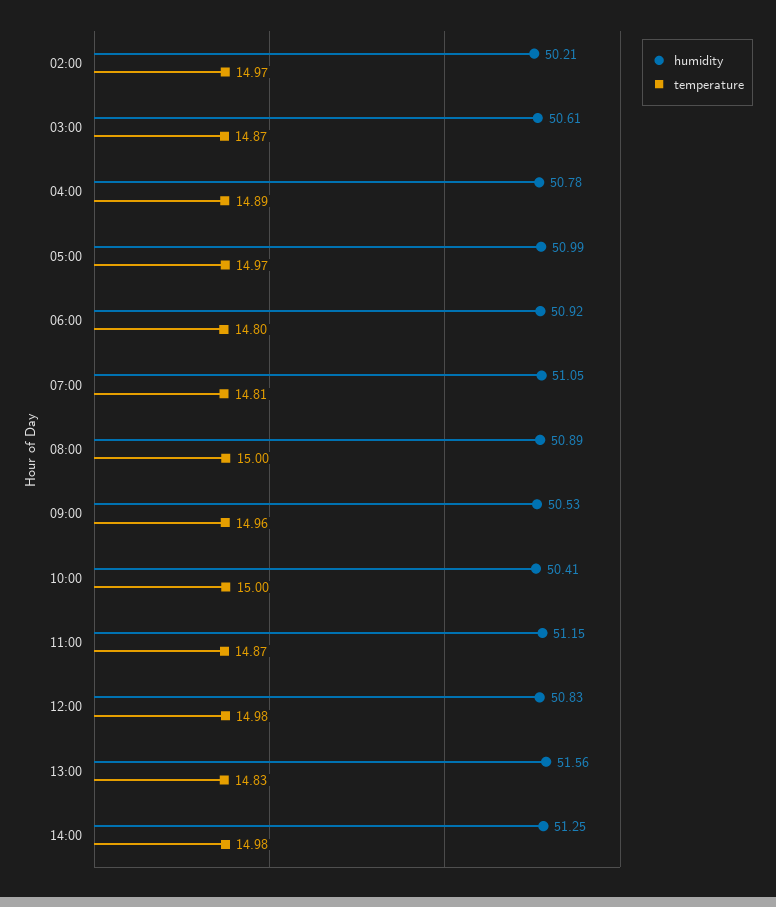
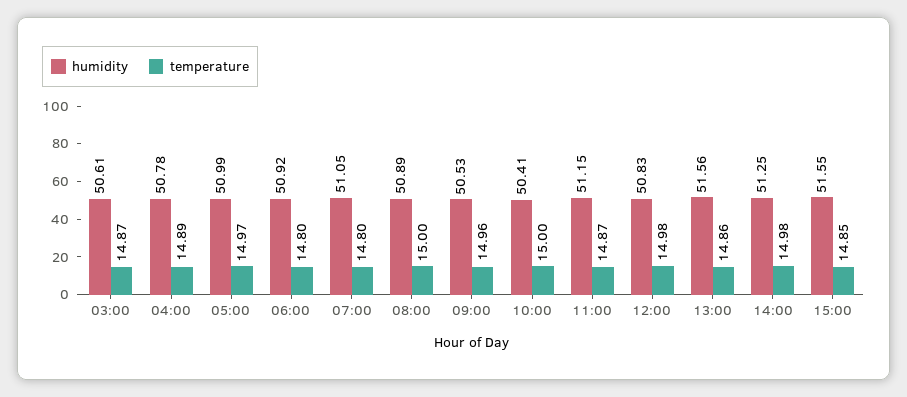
humidity, 02:00: 50.21 -> none
temperature, 02:00: 14.97 -> none
temperature, 07:00: 14.81 -> 14.8
temperature, 13:00: 14.83 -> 14.86
humidity, 15:00: none -> 51.55
temperature, 15:00: none -> 14.85

